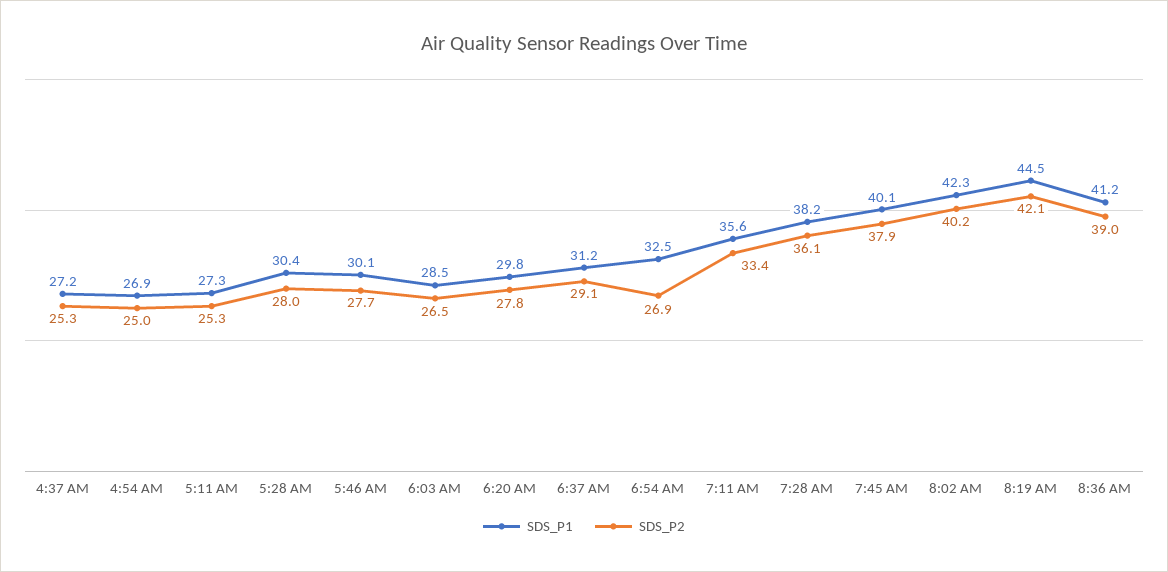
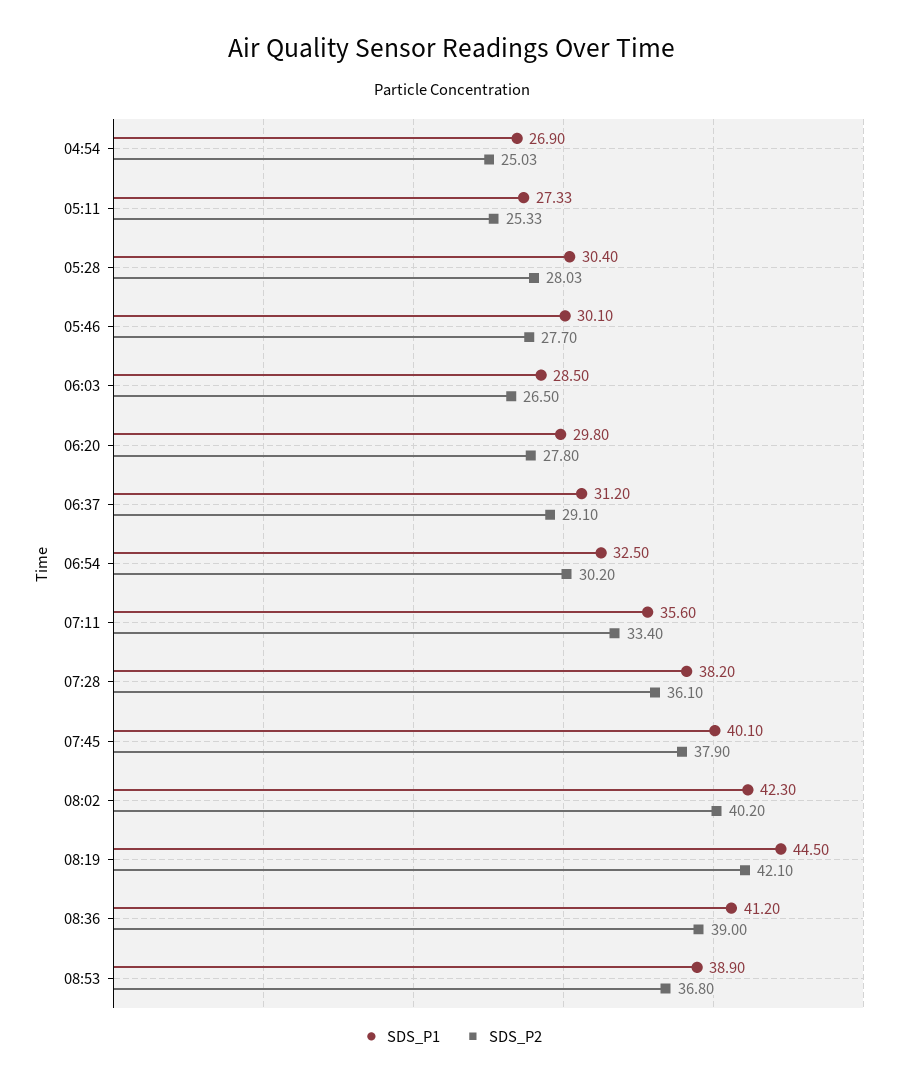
SDS_P1, 4:37 AM: 27.2 -> none
SDS_P2, 4:37 AM: 25.3 -> none
SDS_P2, 6:54 AM: 26.9 -> 30.2
SDS_P1, 08:53: none -> 38.9
SDS_P2, 08:53: none -> 36.8

